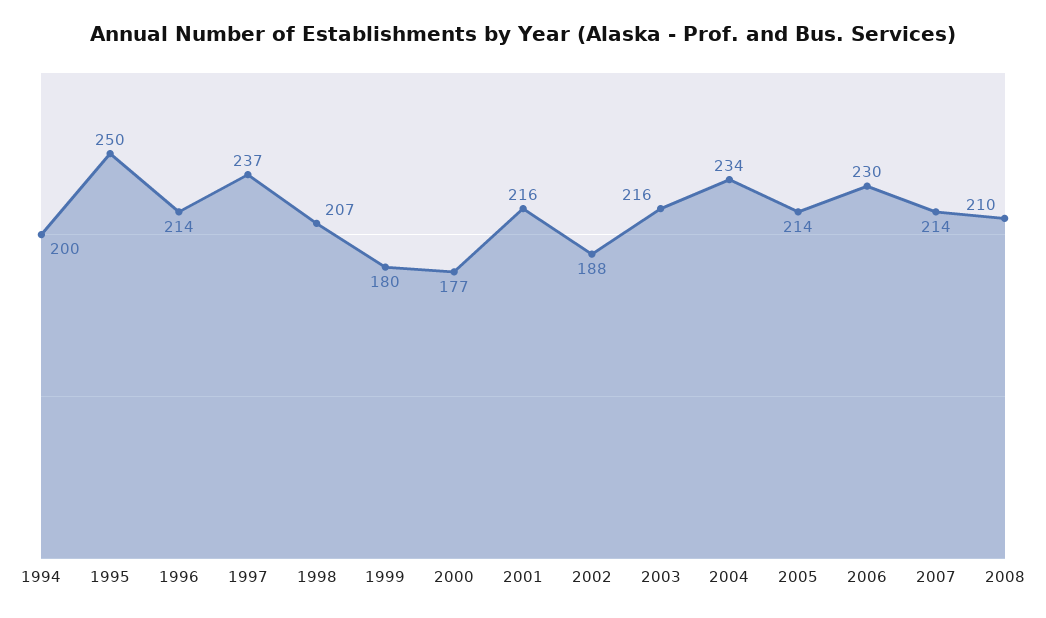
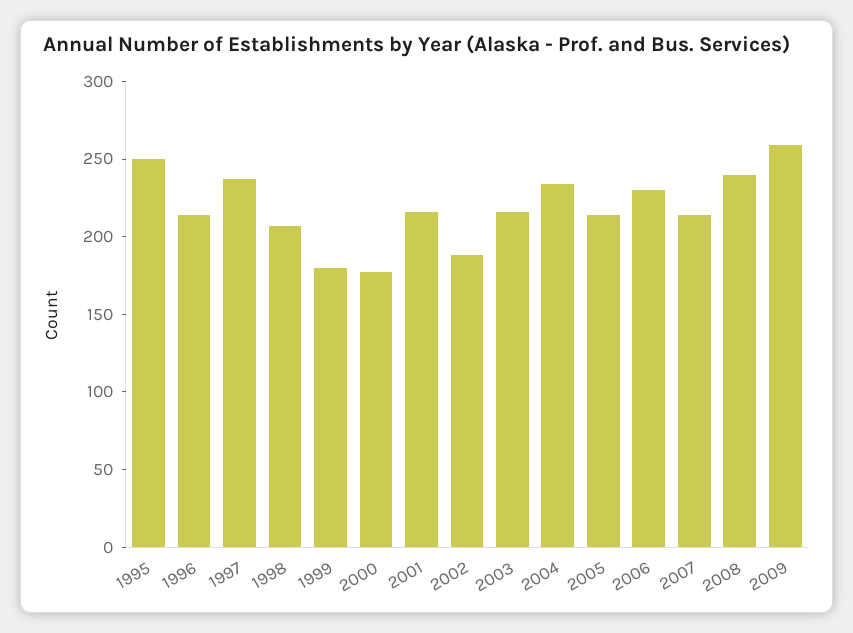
1994: 200 -> none
2008: 210 -> 240
2009: none -> 260

